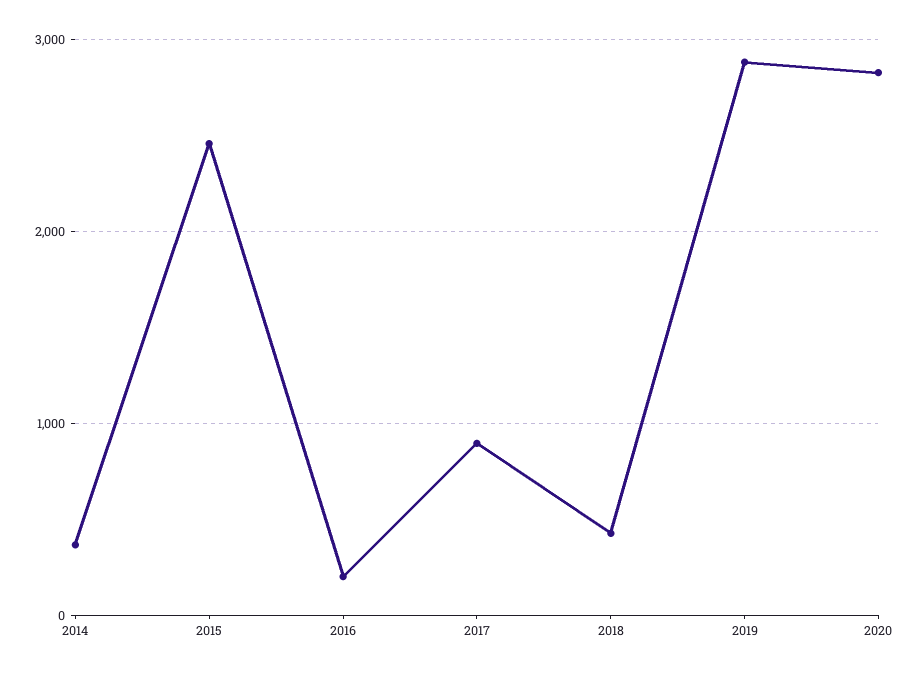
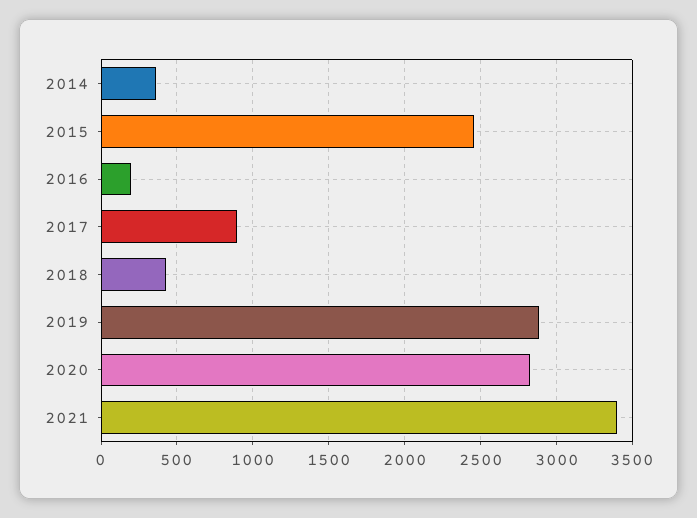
2021: none -> 3400

